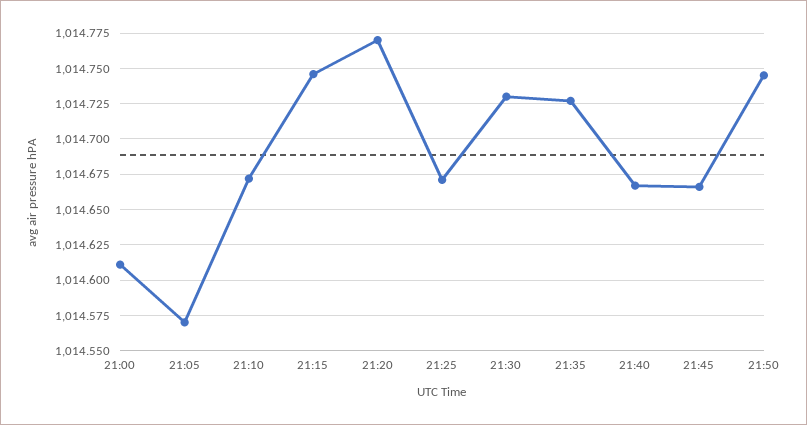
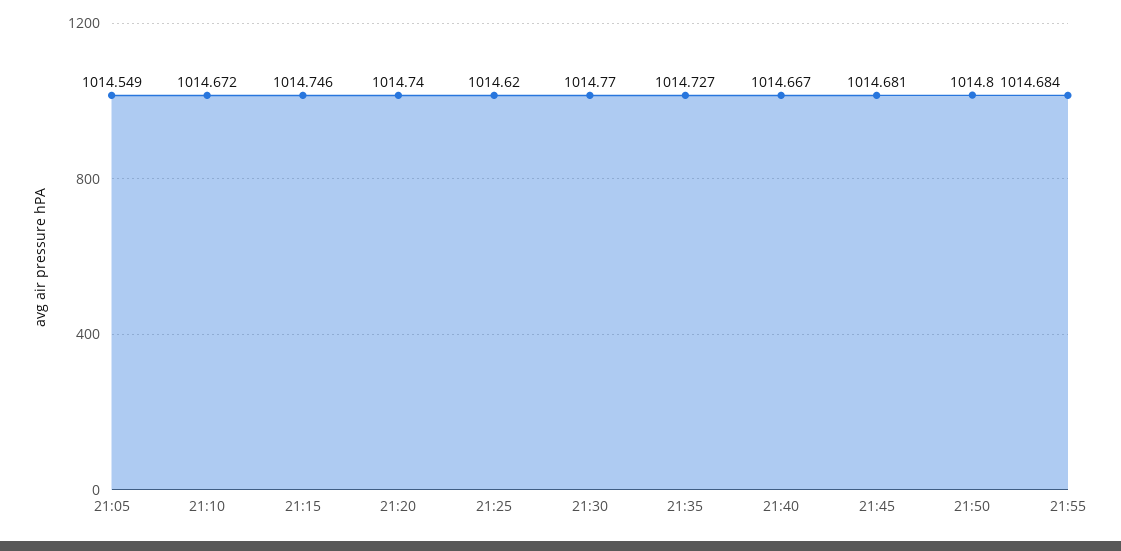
21:00: 1014.61 -> none
21:05: 1014.57 -> 1014.549
21:20: 1014.77 -> 1014.74
21:25: 1014.67 -> 1014.62
21:30: 1014.73 -> 1014.77
21:45: 1014.665 -> 1014.681
21:50: 1014.745 -> 1014.8
21:55: none -> 1014.684

